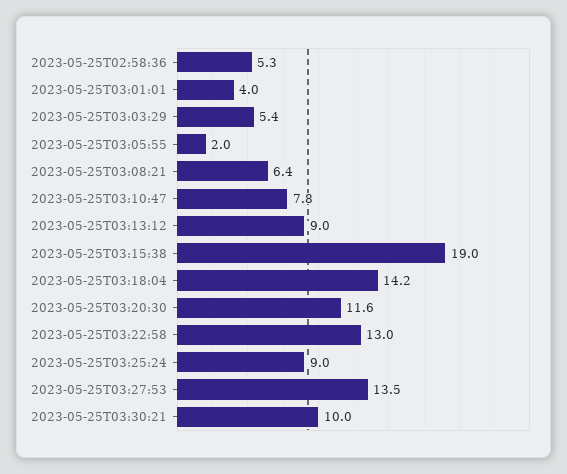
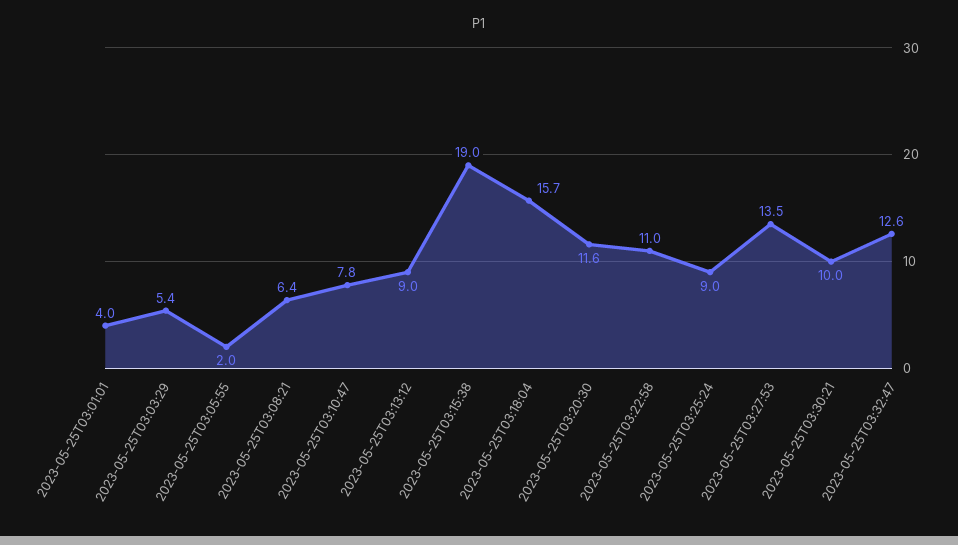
2023-05-25T02:58:36: 5.3 -> none
2023-05-25T03:18:04: 14.2 -> 15.7
2023-05-25T03:22:58: 13 -> 11
2023-05-25T03:32:47: none -> 12.6

